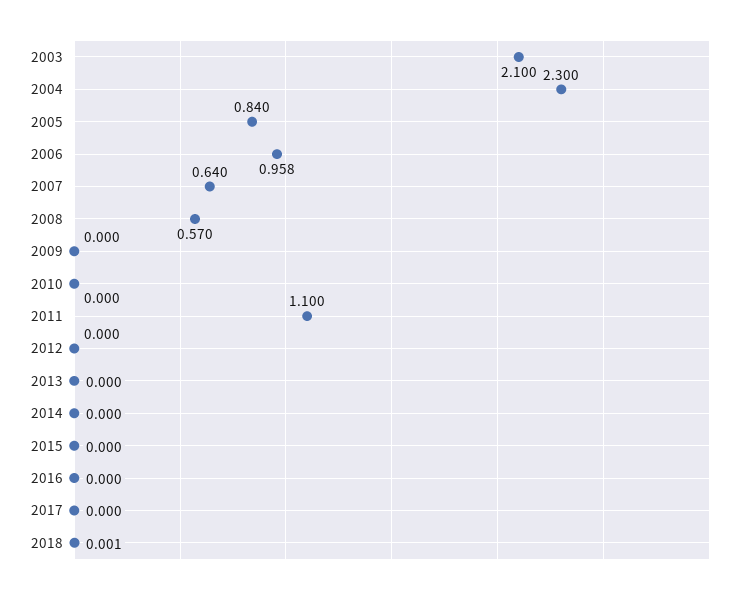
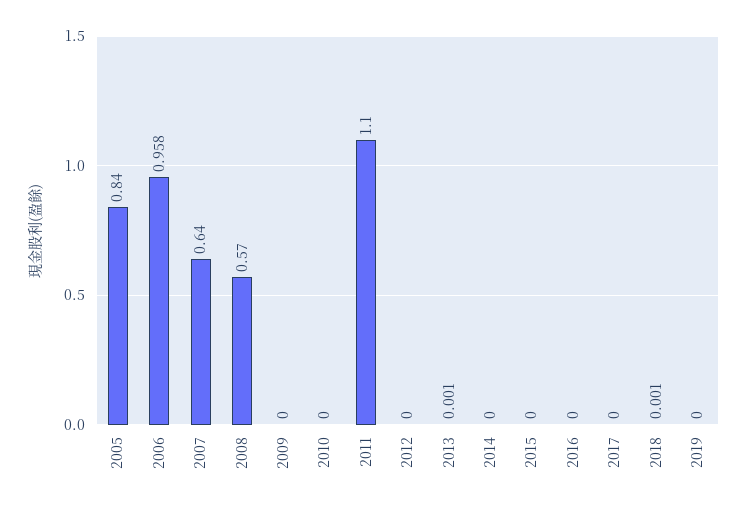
2003: 2.1 -> none
2004: 2.3 -> none
2013: 0 -> 0.001
2019: none -> 0

